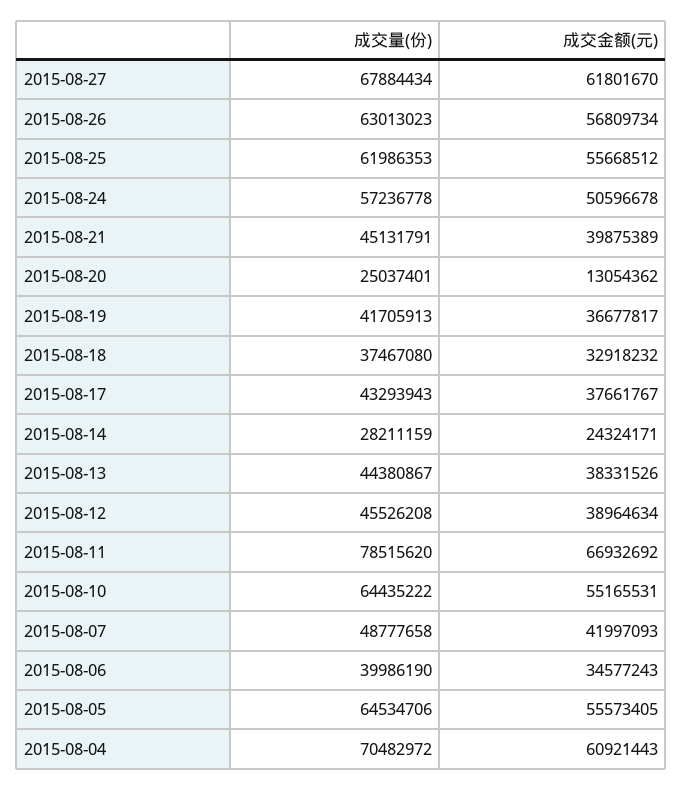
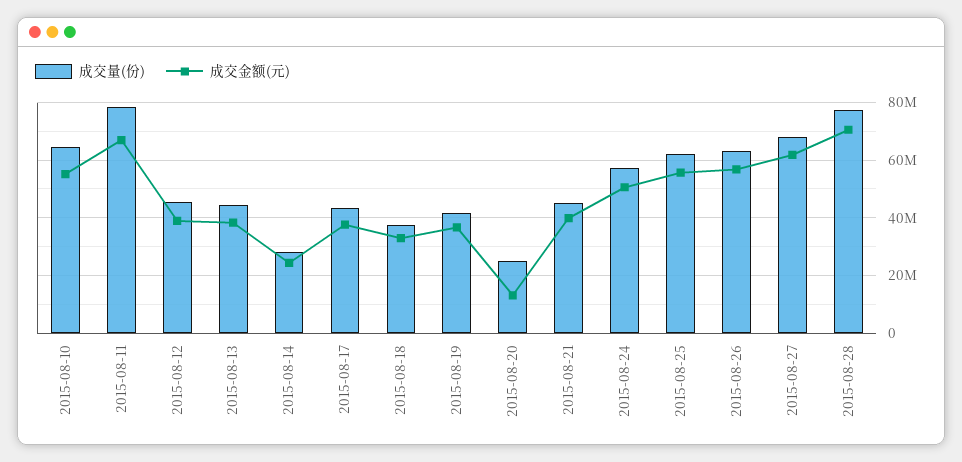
成交量(份), 2015-08-07: 48777658 -> none
成交金额(元), 2015-08-07: 41997093 -> none
成交量(份), 2015-08-06: 39986190 -> none
成交金额(元), 2015-08-06: 34577243 -> none
成交量(份), 2015-08-05: 64534706 -> none
成交金额(元), 2015-08-05: 55573405 -> none
成交量(份), 2015-08-04: 70482972 -> none
成交金额(元), 2015-08-04: 60921443 -> none
成交量(份), 2015-08-28: none -> 77500000
成交金额(元), 2015-08-28: none -> 70000000

